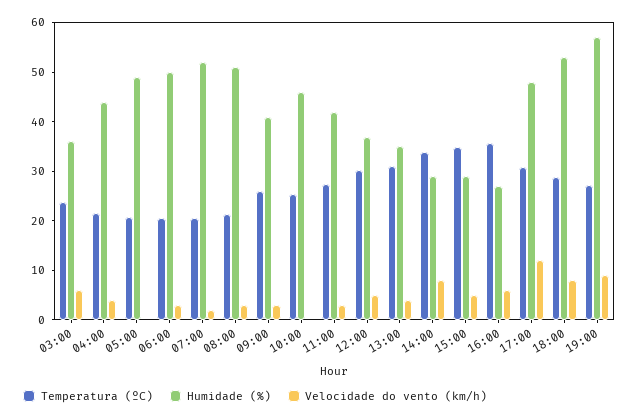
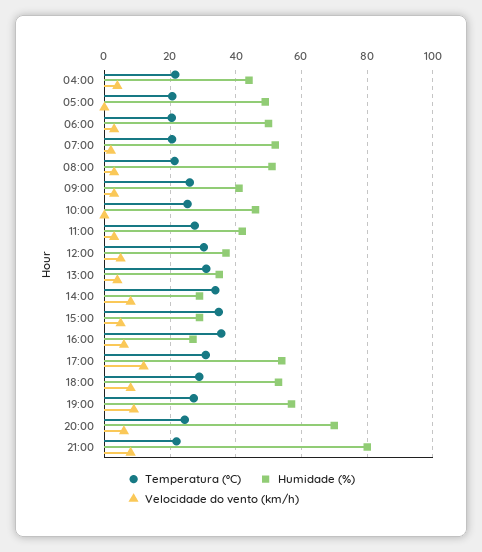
Temperatura (ºC), 03:00: 24 -> none
Humidade (%), 03:00: 36 -> none
Velocidade do vento (km/h), 03:00: 6 -> none
Humidade (%), 17:00: 48 -> 54
Temperatura (ºC), 20:00: none -> 24
Humidade (%), 20:00: none -> 70
Velocidade do vento (km/h), 20:00: none -> 6
Temperatura (ºC), 21:00: none -> 22
Humidade (%), 21:00: none -> 80
Velocidade do vento (km/h), 21:00: none -> 8

